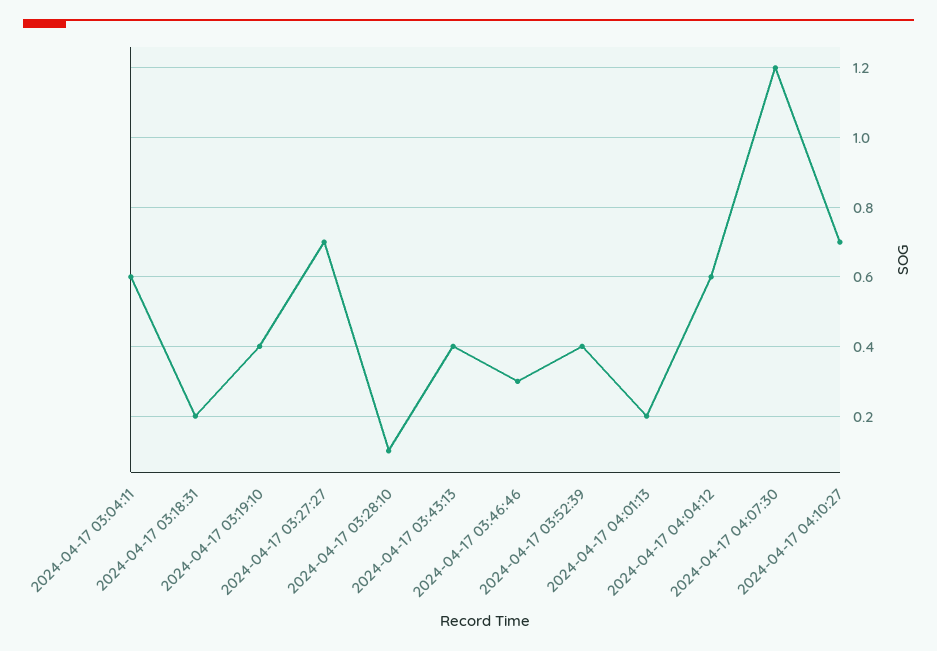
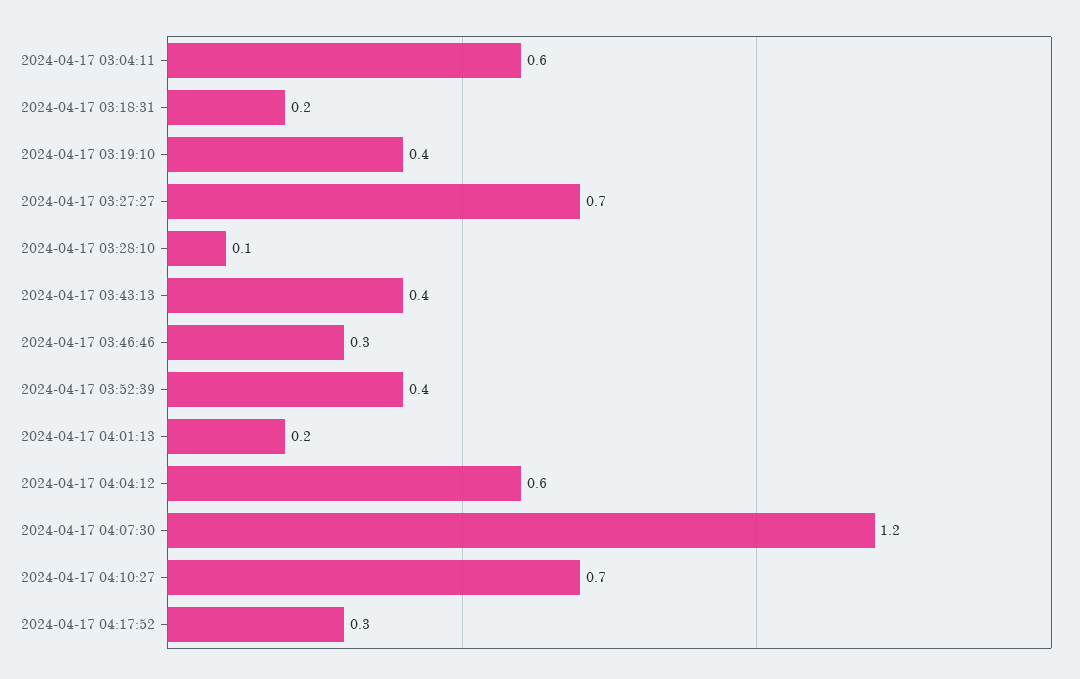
2024-04-17 04:17:52: none -> 0.3

